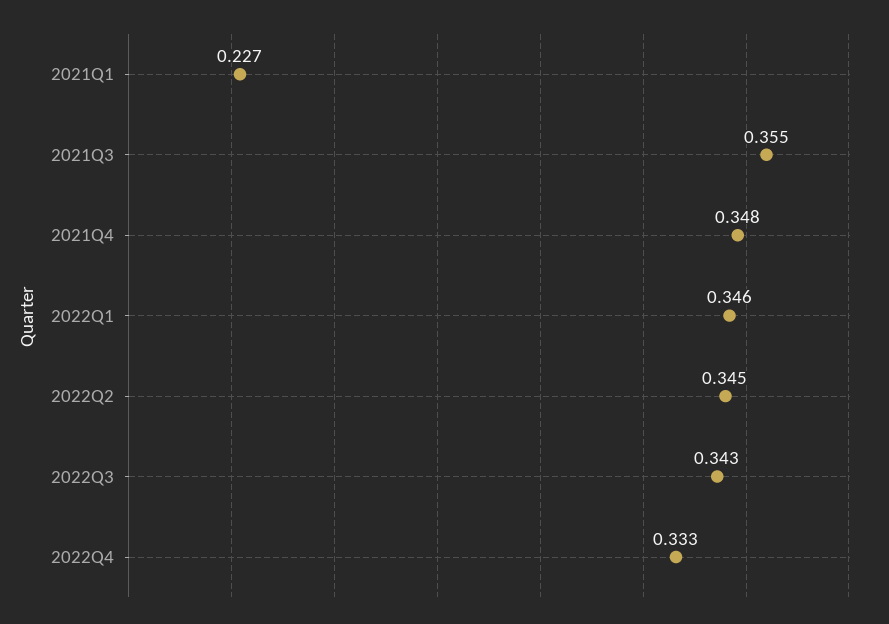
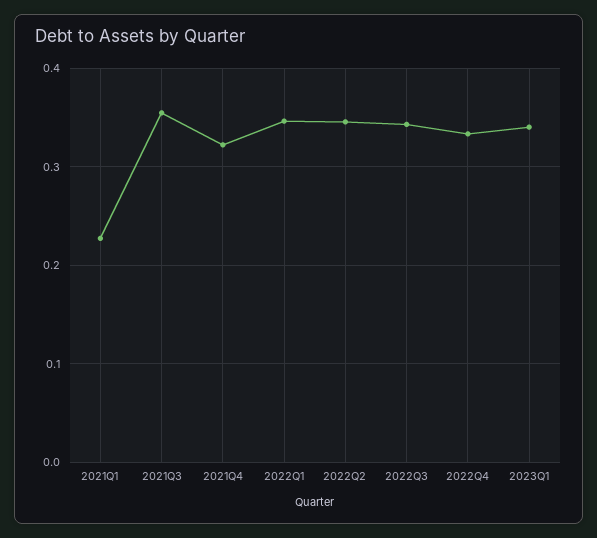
2021Q4: 0.348 -> 0.32
2023Q1: none -> 0.34

